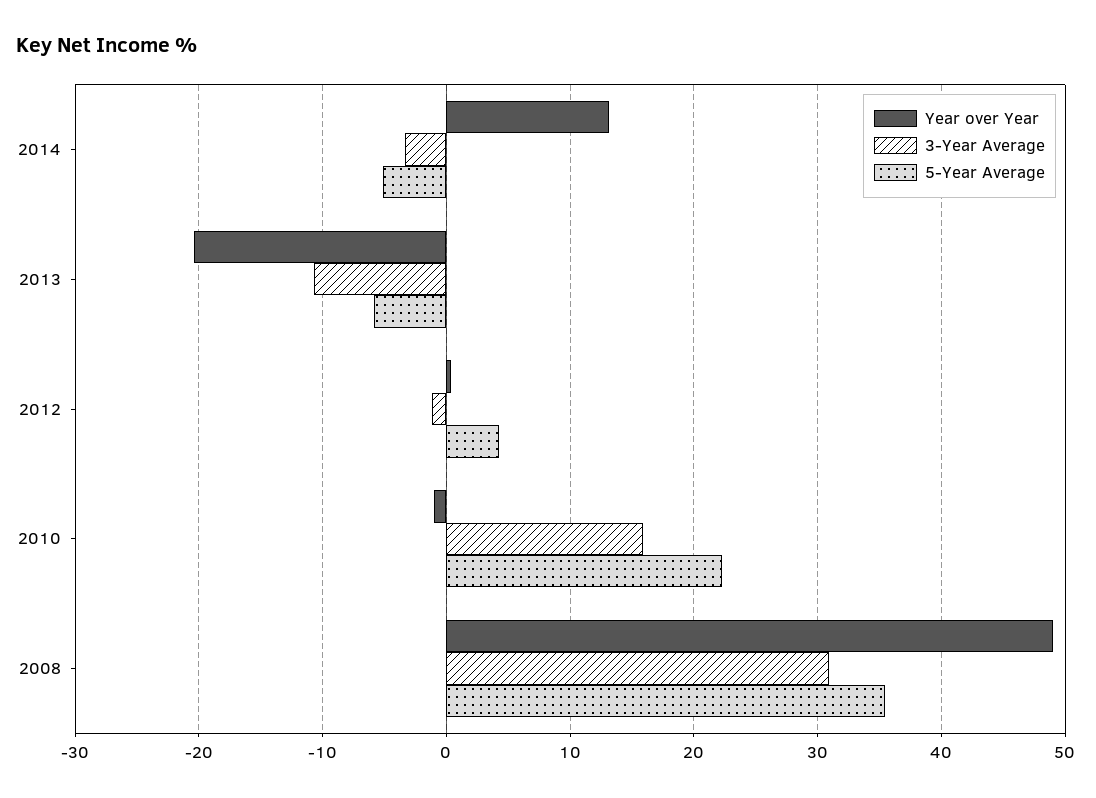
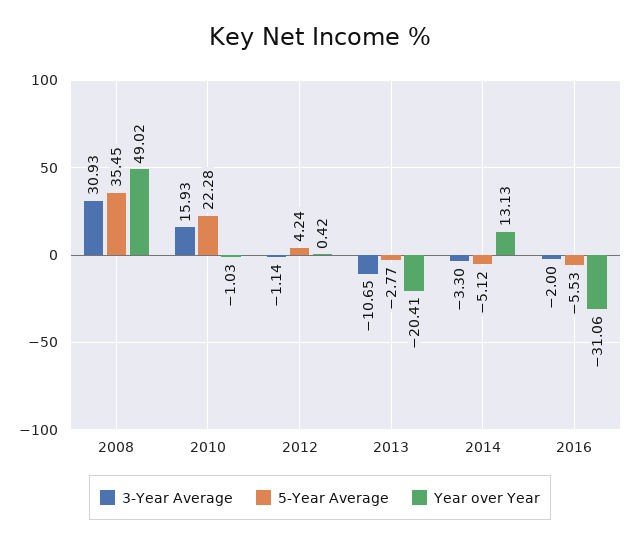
5-Year Average, 2013: -6 -> -2.77
3-Year Average, 2016: none -> -2
5-Year Average, 2016: none -> -5.53
Year over Year, 2016: none -> -31.06

